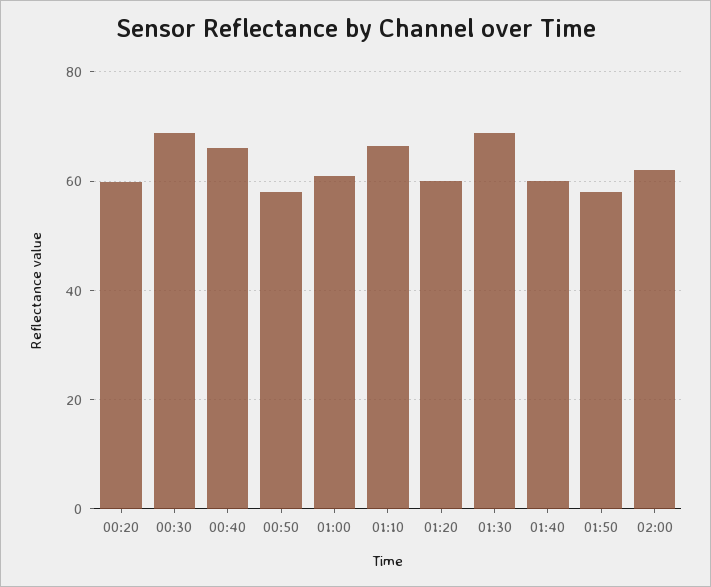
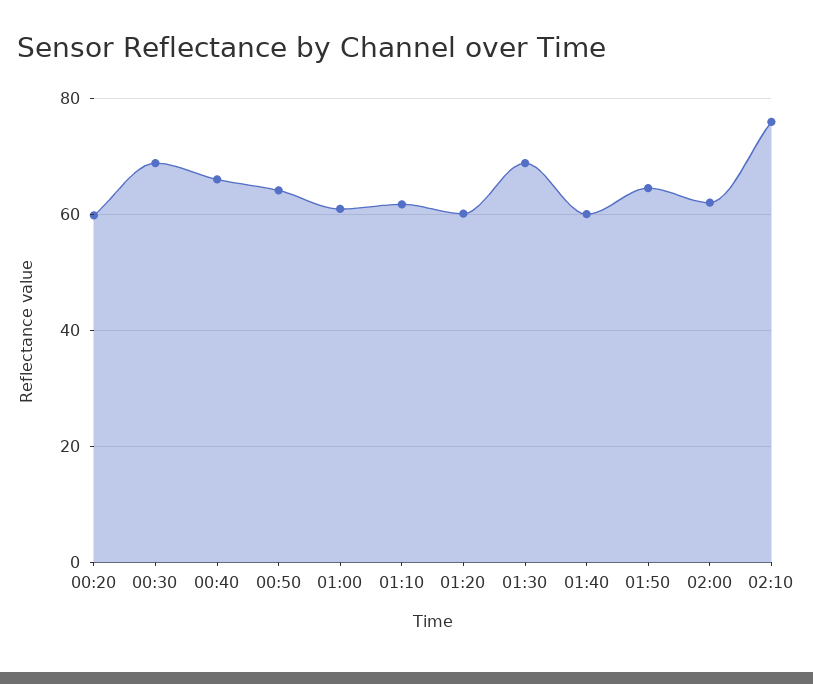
00:50: 58 -> 64
01:10: 66 -> 62
01:50: 58 -> 64
02:10: none -> 76

